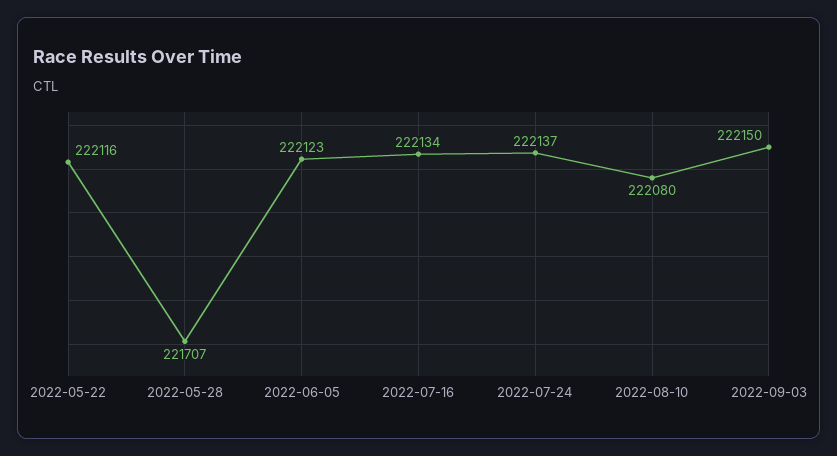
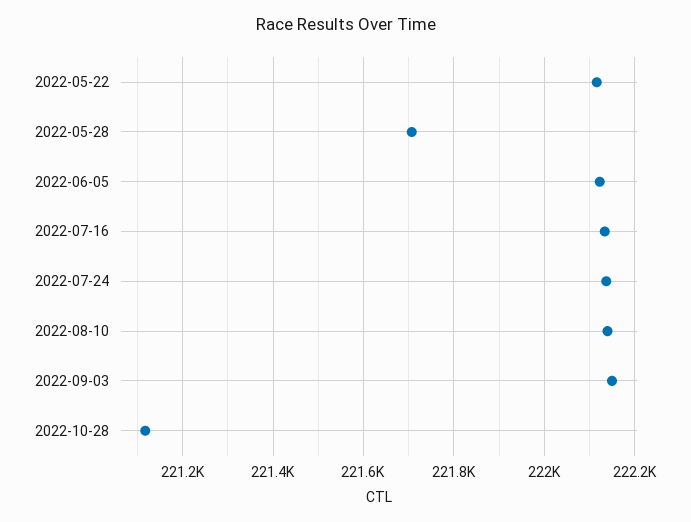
2022-08-10: 222080 -> 222140
2022-10-28: none -> 221120

